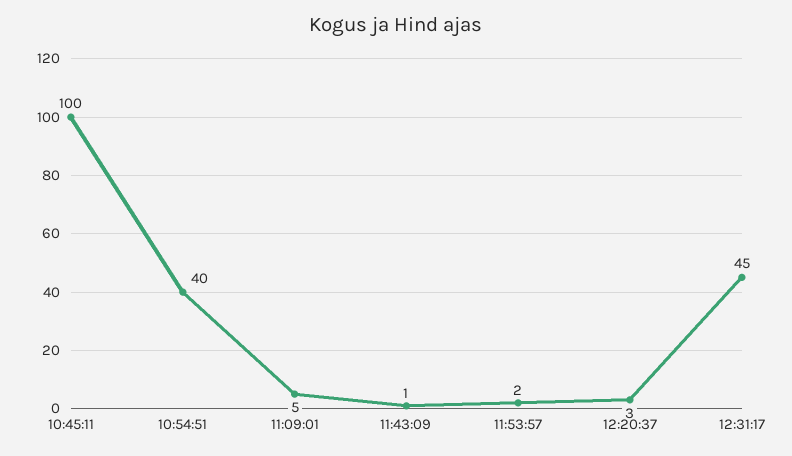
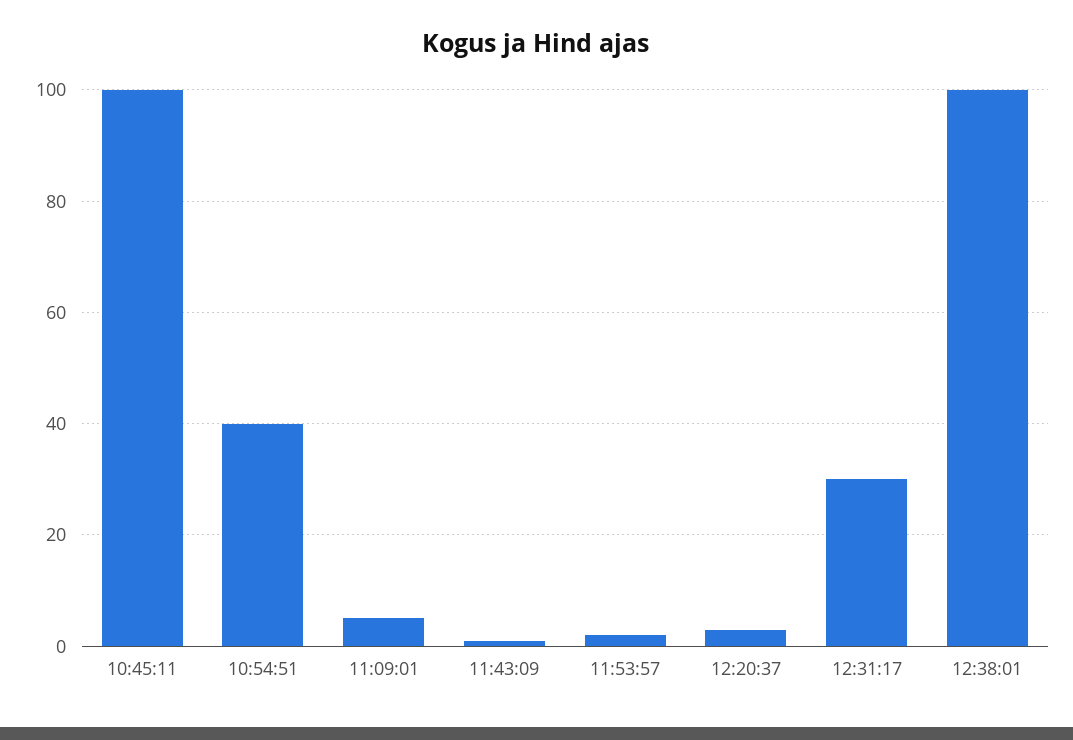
12:31:17: 45 -> 30
12:38:01: none -> 100

